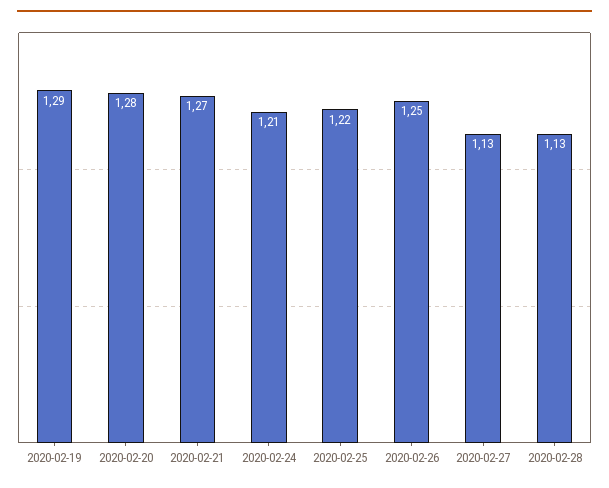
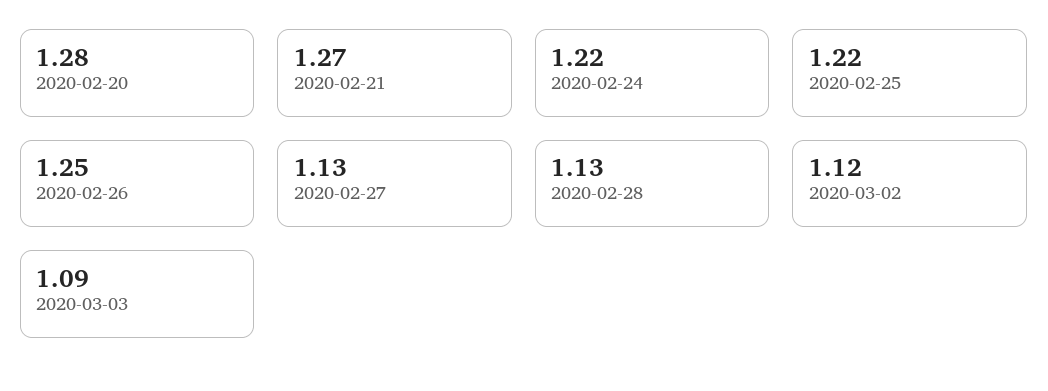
2020-02-19: 1.29 -> none
2020-02-24: 1.21 -> 1.22
2020-03-02: none -> 1.12
2020-03-03: none -> 1.09

